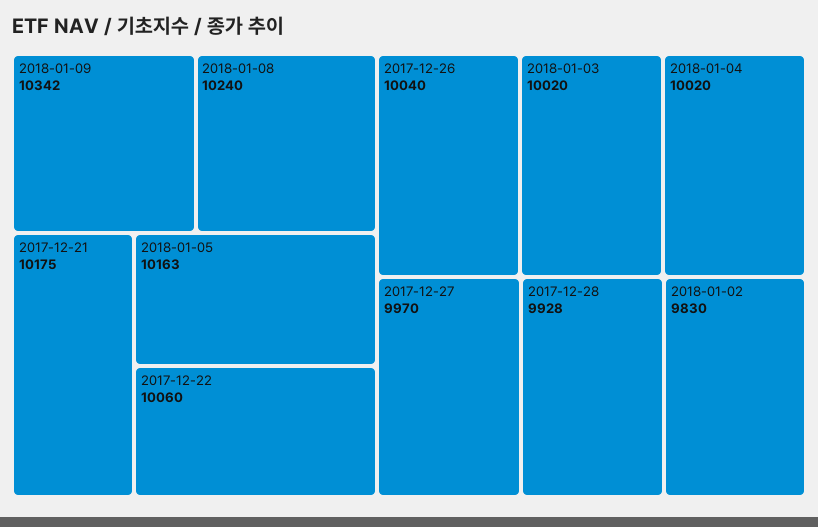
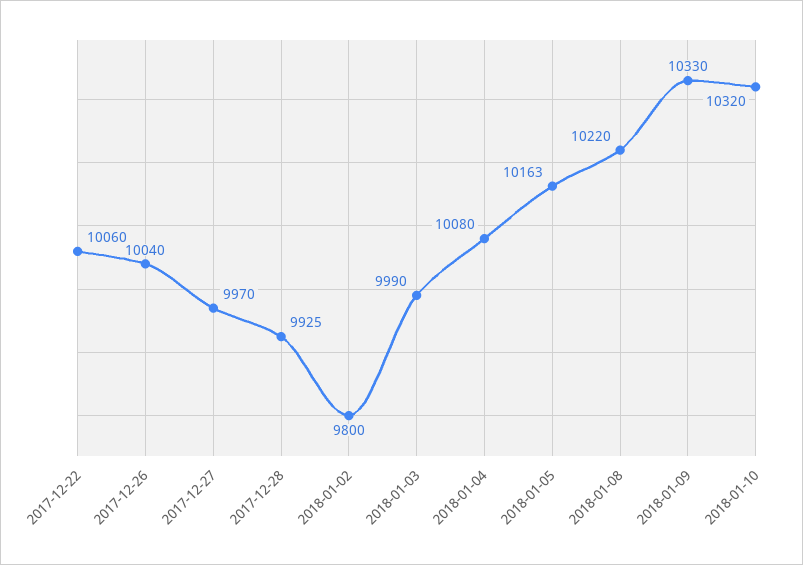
2018-01-09: 10342 -> 10330
2018-01-08: 10240 -> 10220
2017-12-21: 10175 -> none
2018-01-03: 10020 -> 9990
2018-01-04: 10020 -> 10080
2017-12-28: 9928 -> 9925
2018-01-02: 9830 -> 9800
2018-01-10: none -> 10320

